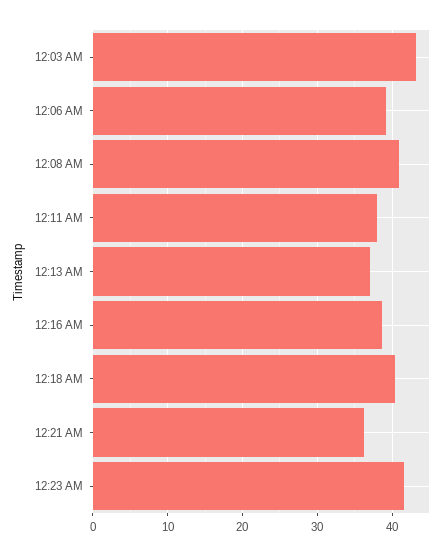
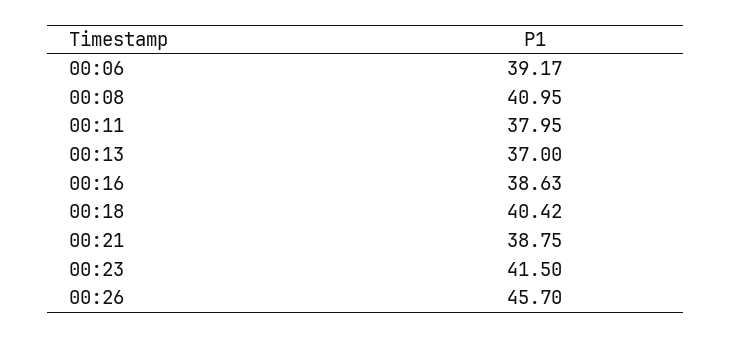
12:03 AM: 43 -> none
12:21 AM: 36 -> 38.75
00:26: none -> 45.7

